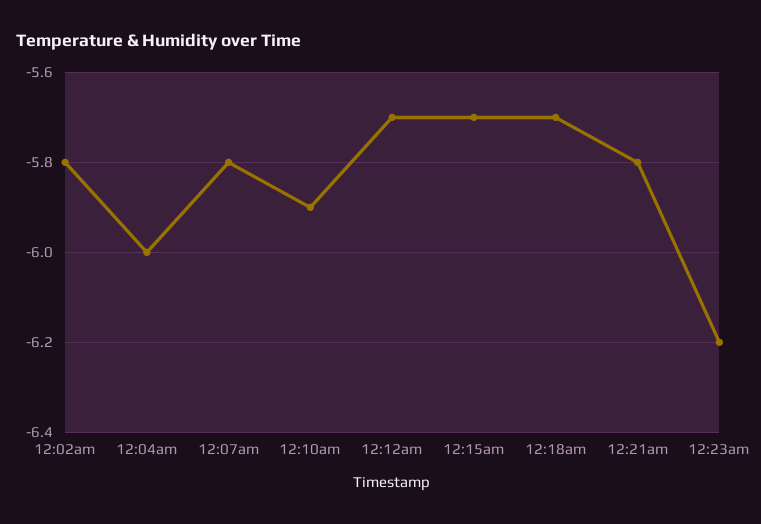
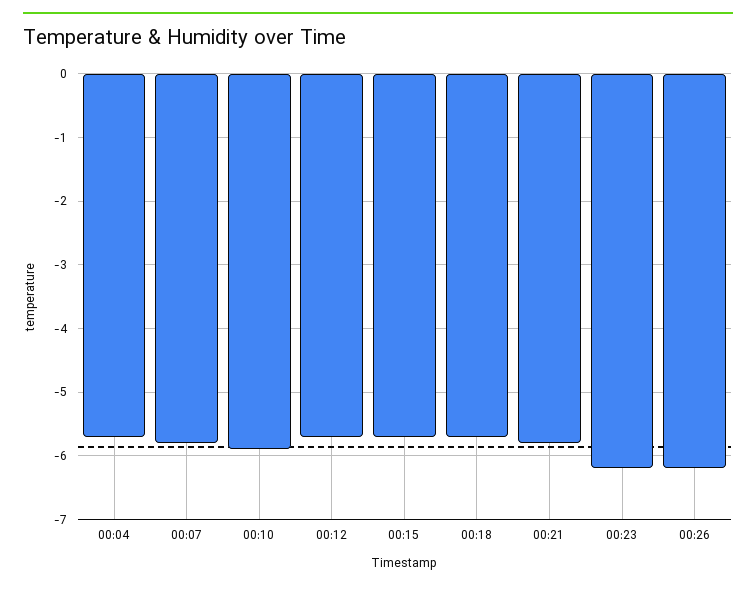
12:02am: -5.8 -> none
12:04am: -6 -> -5.7
00:26: none -> -6.2

